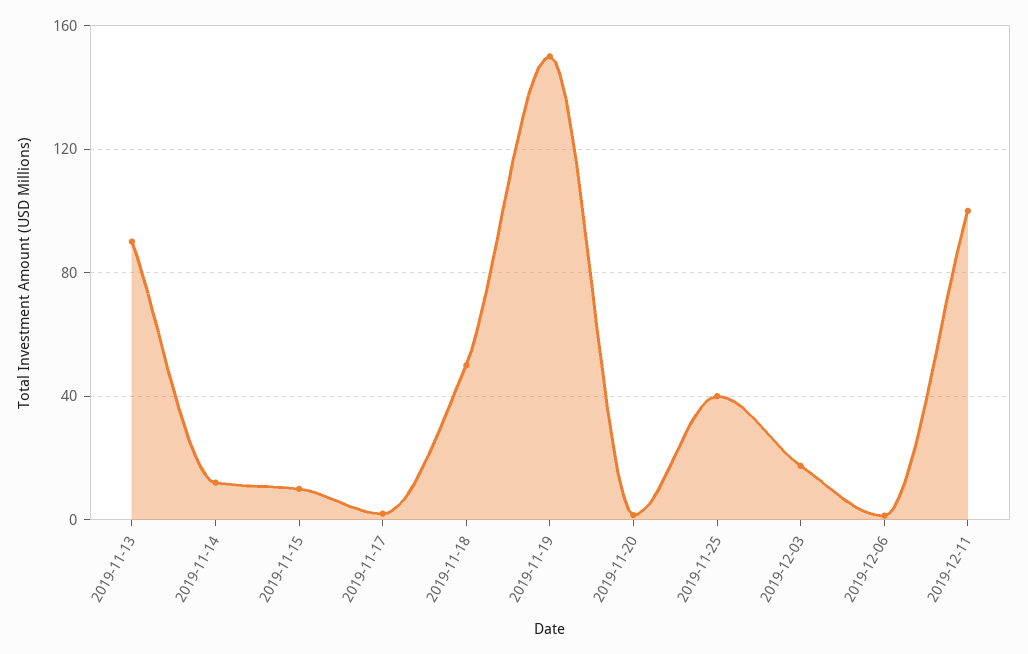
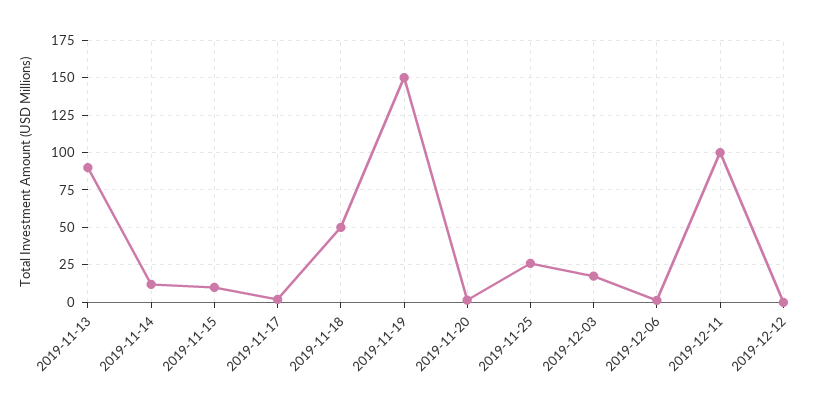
2019-11-25: 40 -> 25
2019-12-12: none -> 0

